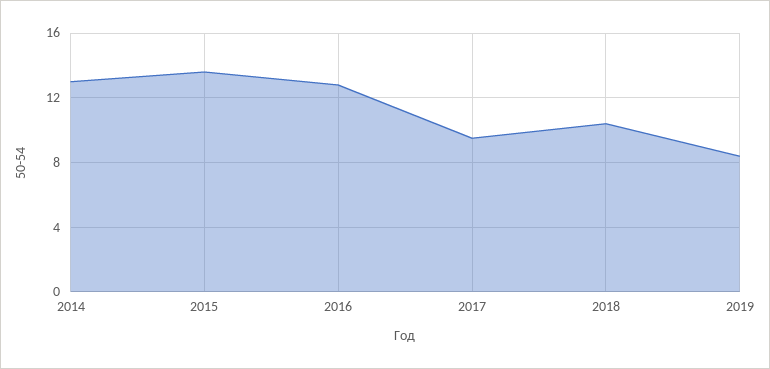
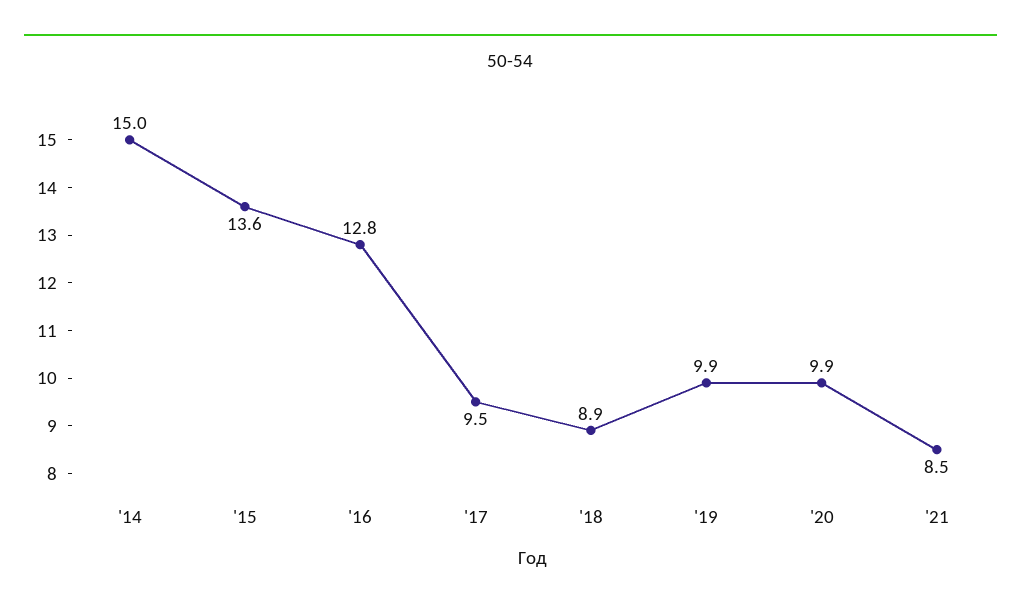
2014: 13 -> 15
2018: 10.5 -> 8.9
2019: 8.5 -> 9.9
'20: none -> 9.9
'21: none -> 8.5

